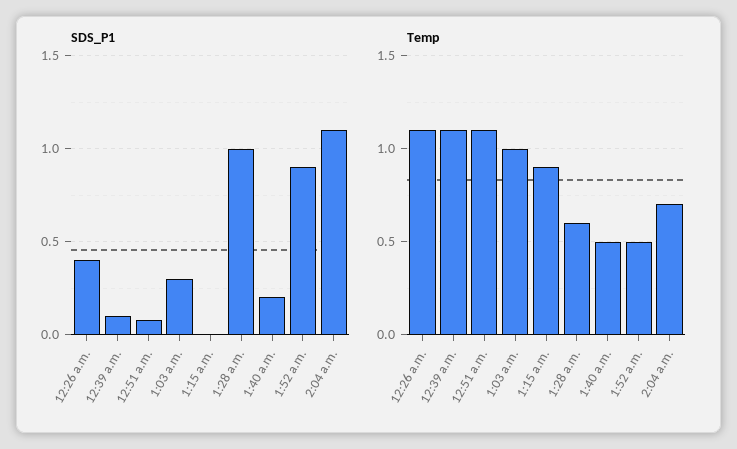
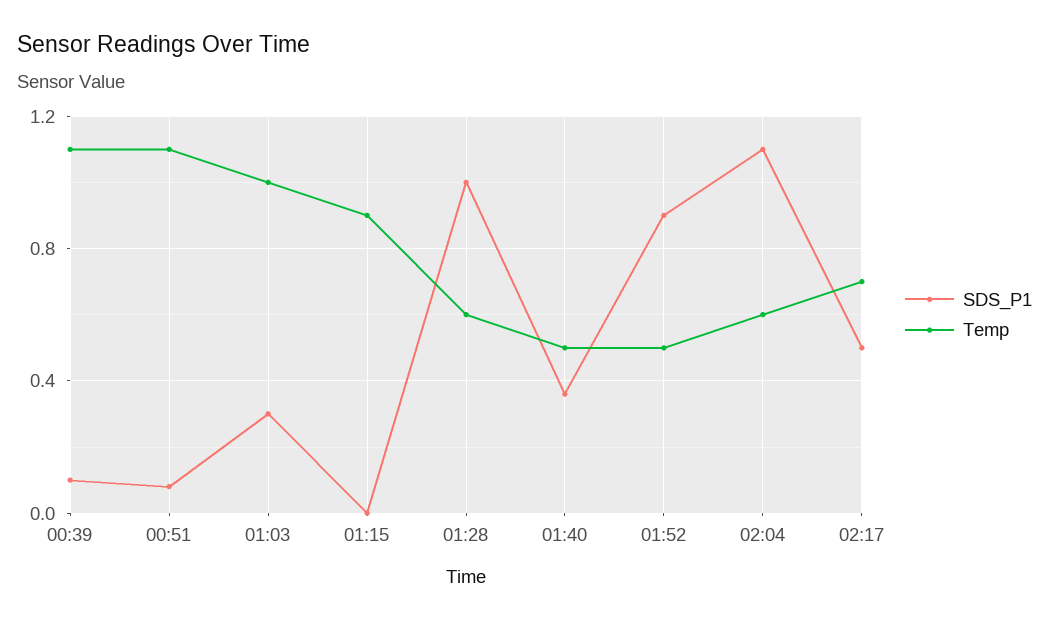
SDS_P1, 12:26 a.m.: 0.4 -> none
SDS_P1, 1:40 a.m.: 0.2 -> 0.35
Temp, 12:26 a.m.: 1.1 -> none
Temp, 2:04 a.m.: 0.7 -> 0.6
SDS_P1, 02:17: none -> 0.5
Temp, 02:17: none -> 0.7

